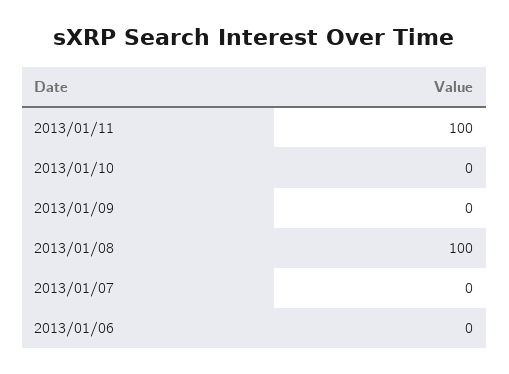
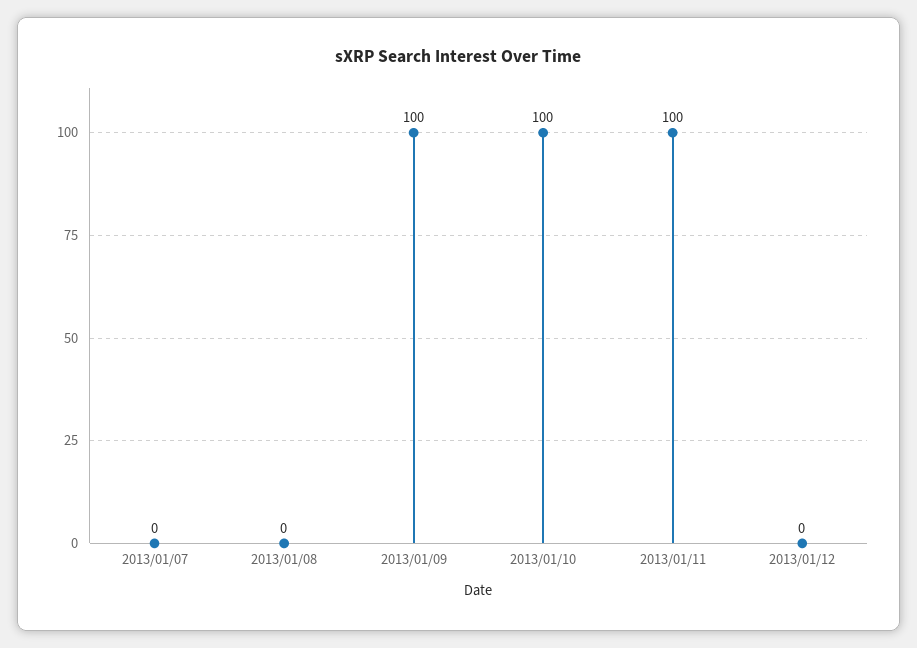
2013/01/10: 0 -> 100
2013/01/09: 0 -> 100
2013/01/08: 100 -> 0
2013/01/06: 0 -> none
2013/01/12: none -> 0

